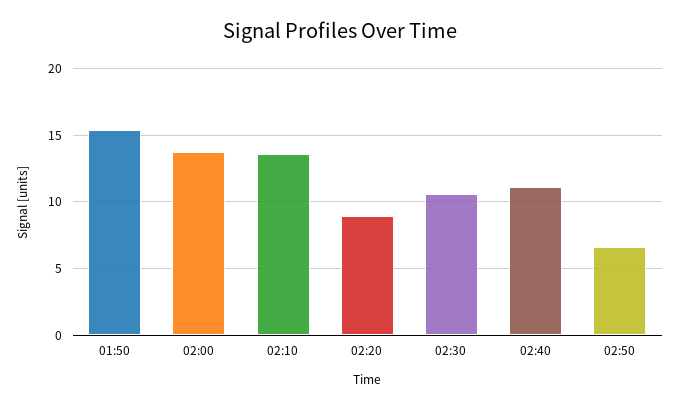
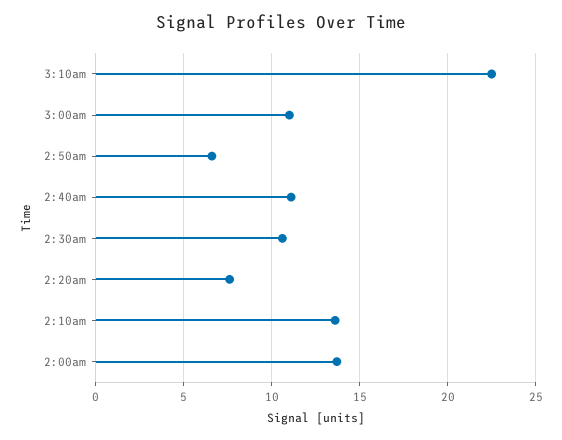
01:50: 15.5 -> none
02:20: 9 -> 7.5
3:10am: none -> 22.5
3:00am: none -> 11

